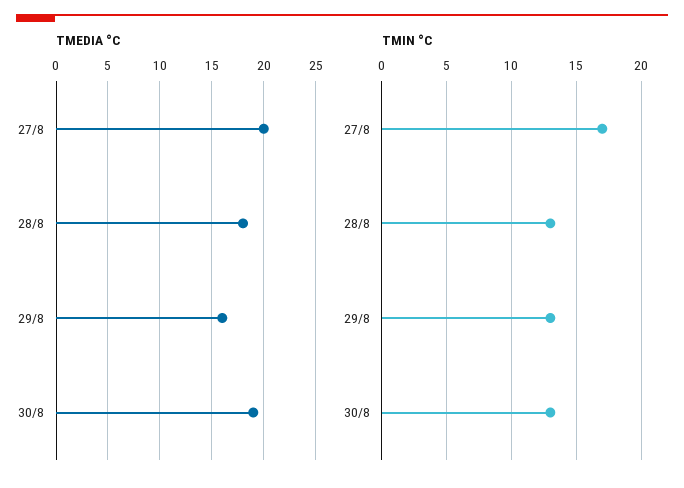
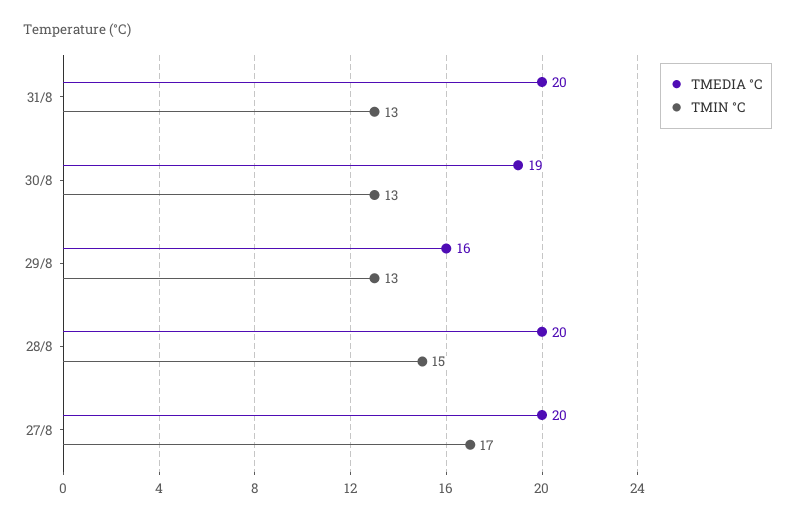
TMEDIA °C, 28/8: 18 -> 20
TMIN °C, 28/8: 13 -> 15
TMEDIA °C, 31/8: none -> 20
TMIN °C, 31/8: none -> 13

